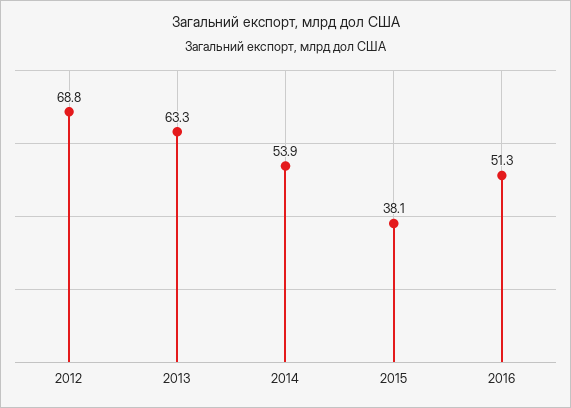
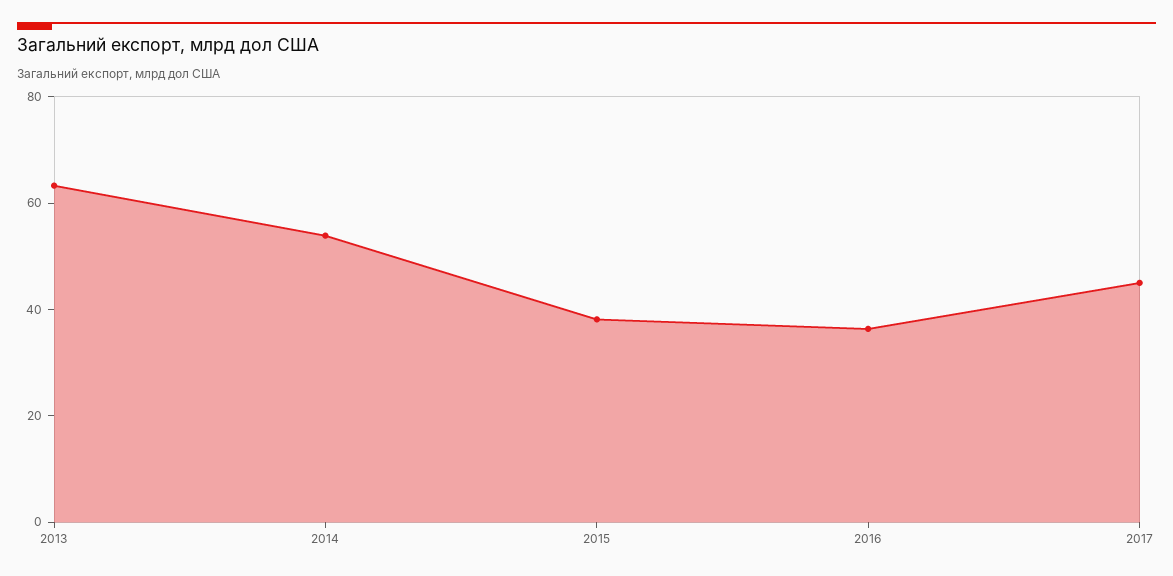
2012: 68.8 -> none
2016: 51.3 -> 35
2017: none -> 45

